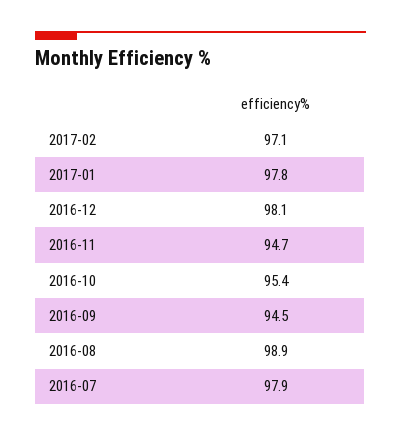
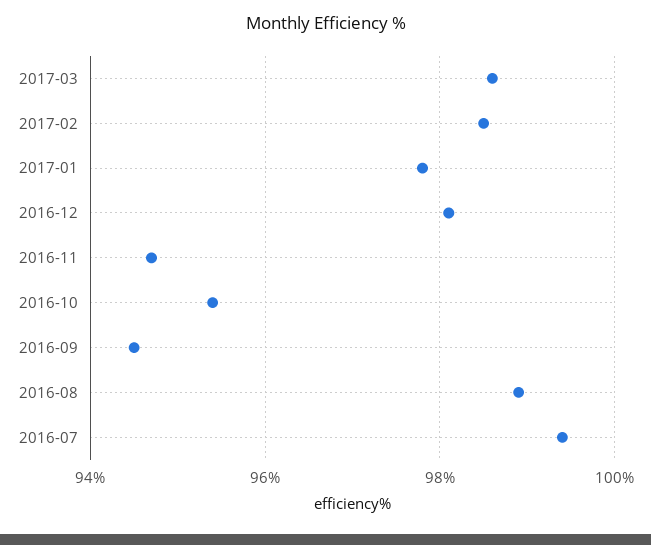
2017-02: 97.1 -> 98.5
2016-07: 97.9 -> 99.5
2017-03: none -> 98.5

